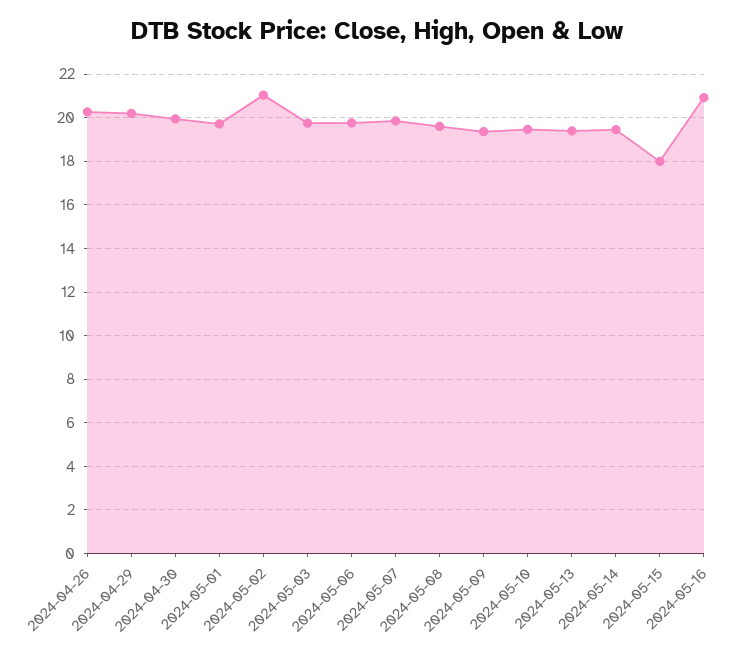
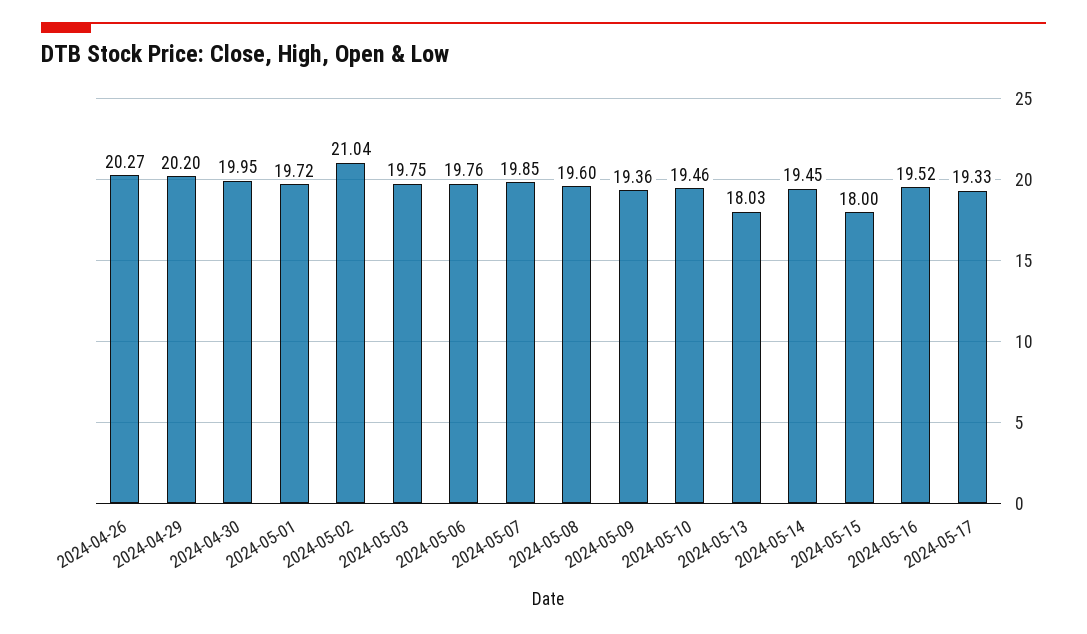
2024-05-13: 19.5 -> 18.03
2024-05-16: 21 -> 19.52
2024-05-17: none -> 19.33

